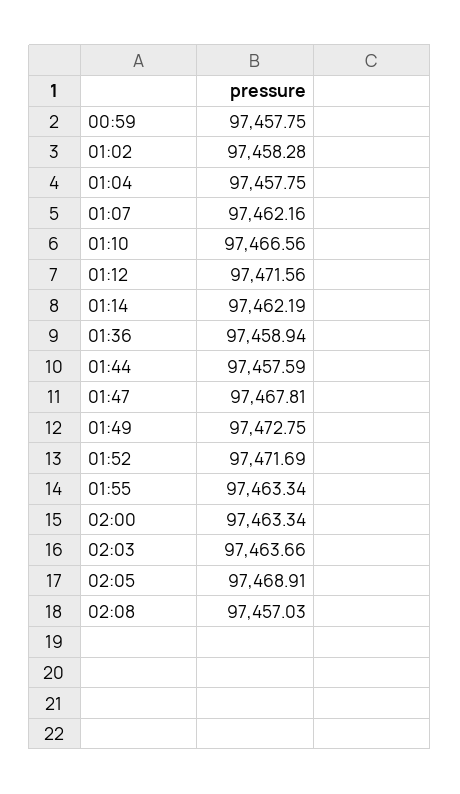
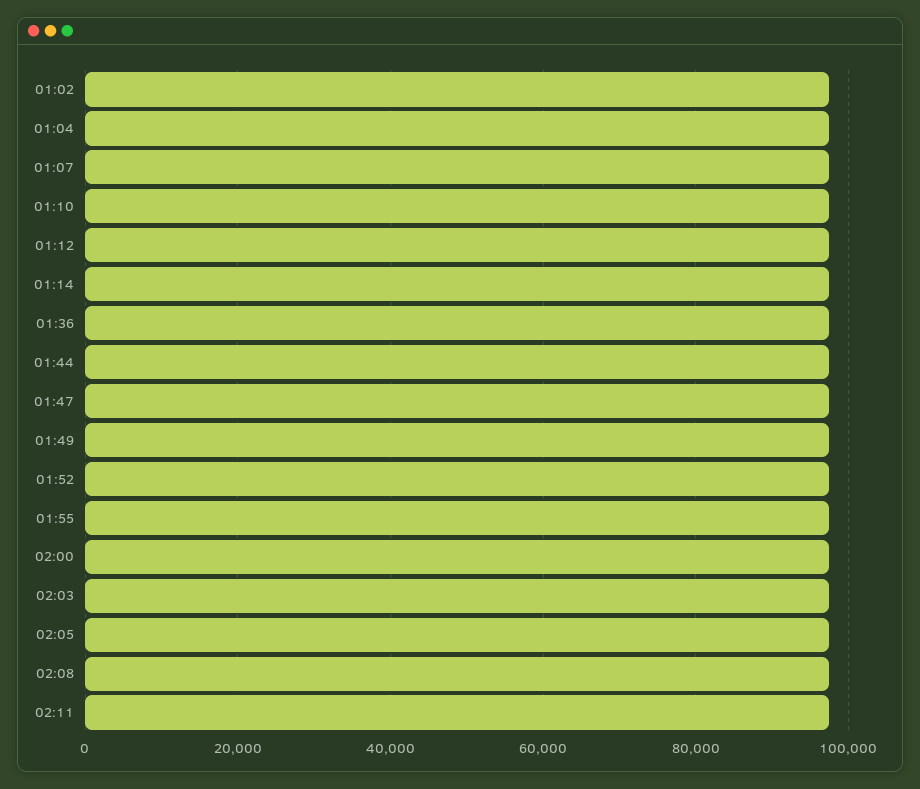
00:59: 97457.75 -> none
02:11: none -> 98000

